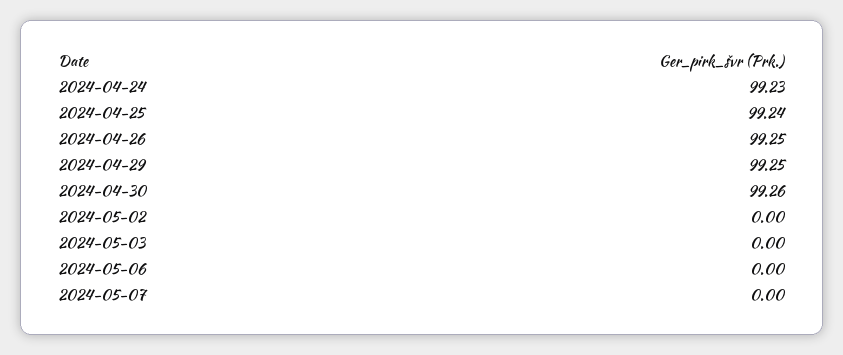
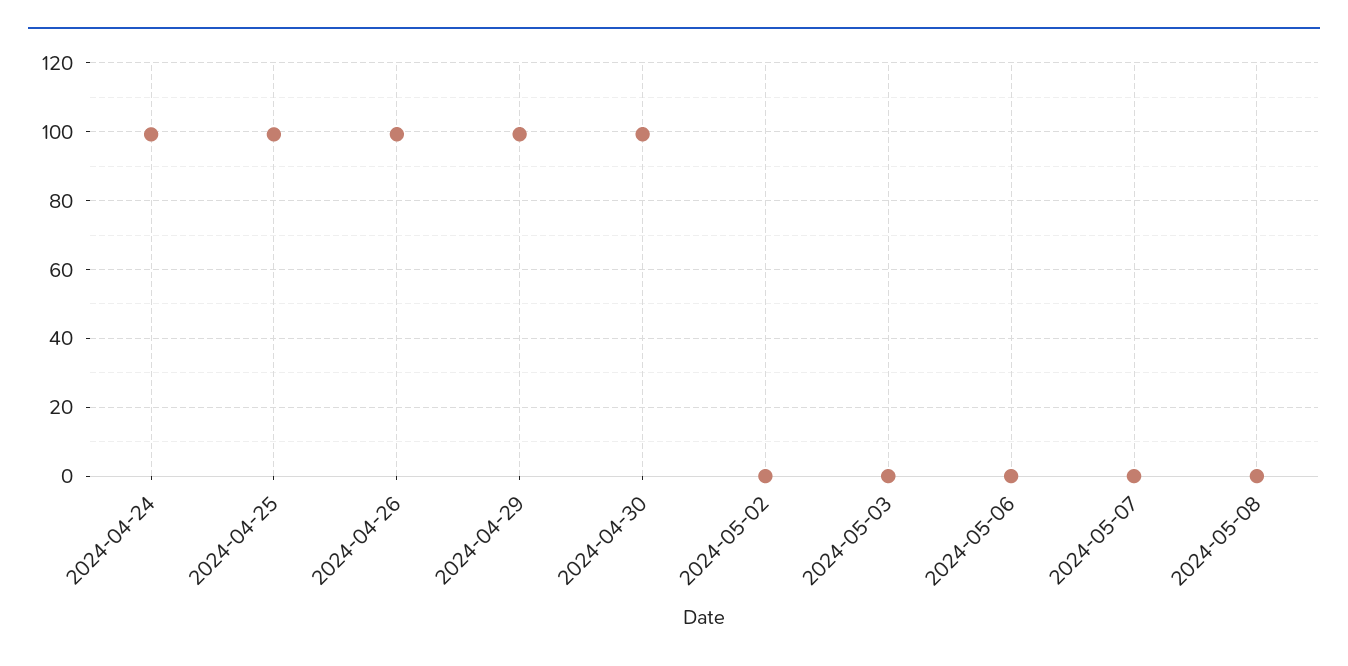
2024-05-08: none -> 0

